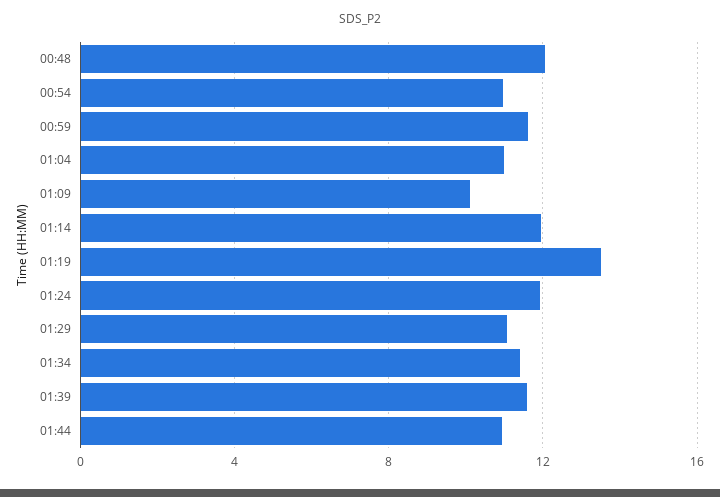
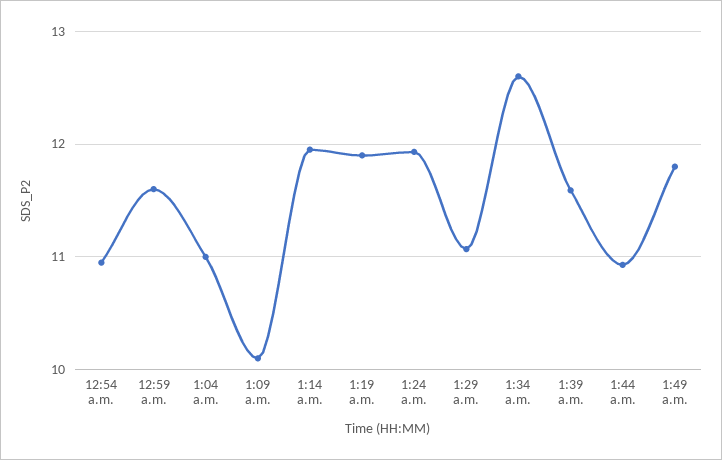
00:48: 12 -> none
01:19: 13.5 -> 11.9
01:34: 11.5 -> 12.6
1:49 a.m.: none -> 11.8

